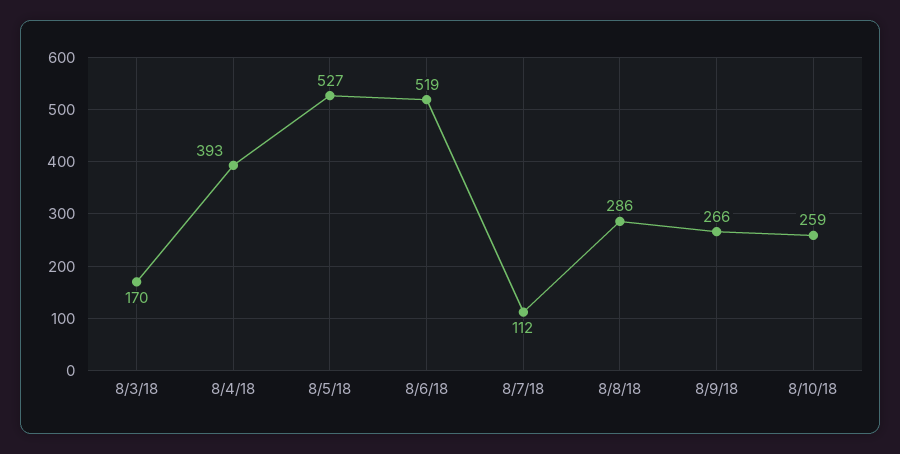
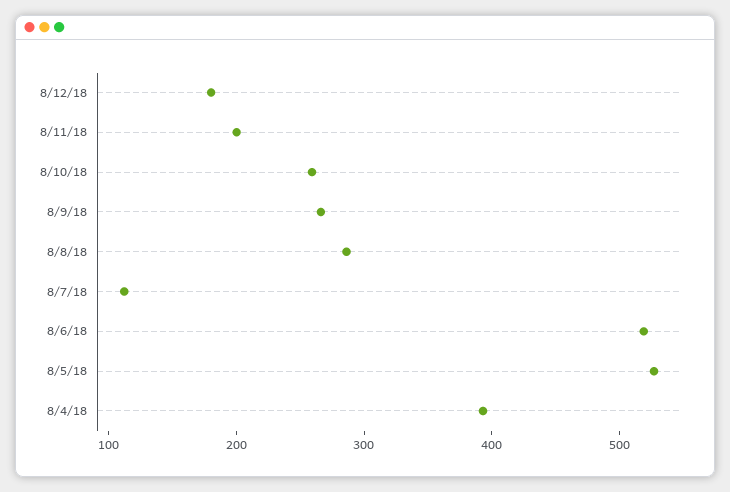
8/3/18: 170 -> none
8/12/18: none -> 180
8/11/18: none -> 200

